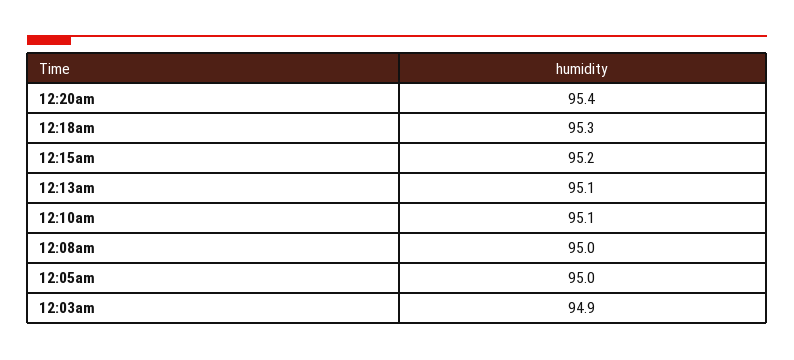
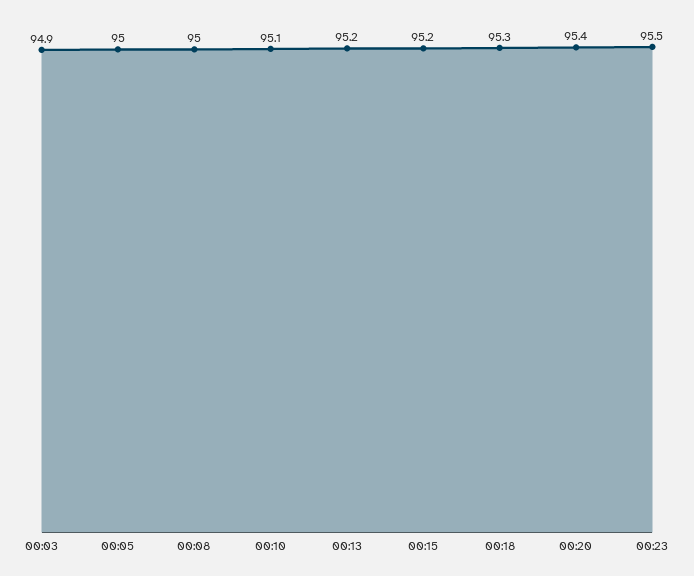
12:13am: 95.1 -> 95.2
00:23: none -> 95.5

